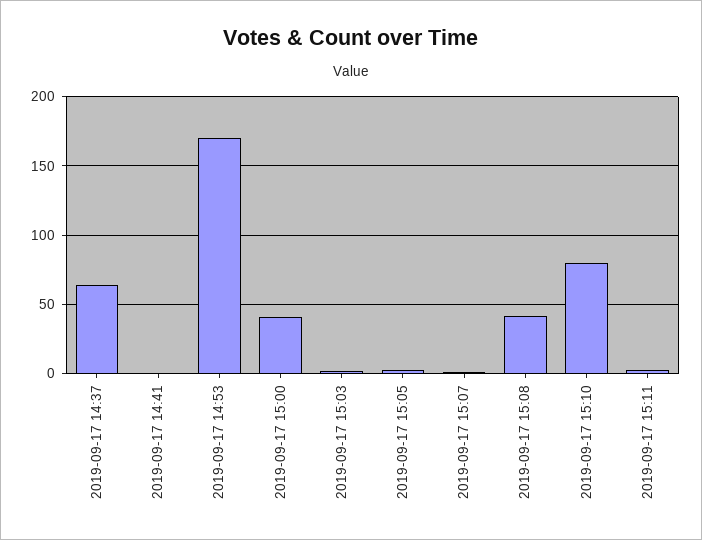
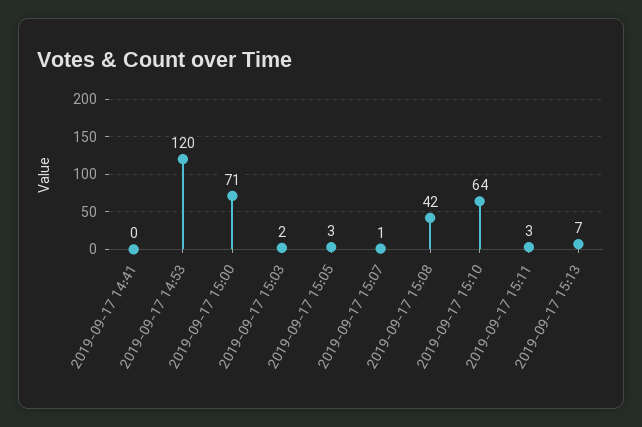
2019-09-17 14:37: 65 -> none
2019-09-17 14:53: 170 -> 120
2019-09-17 15:00: 40 -> 71
2019-09-17 15:10: 80 -> 64
2019-09-17 15:13: none -> 7

